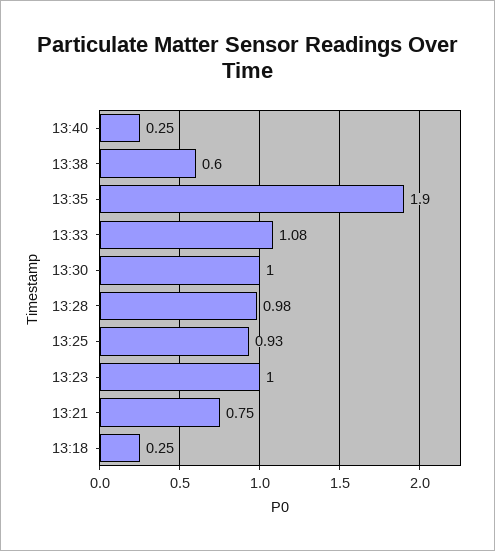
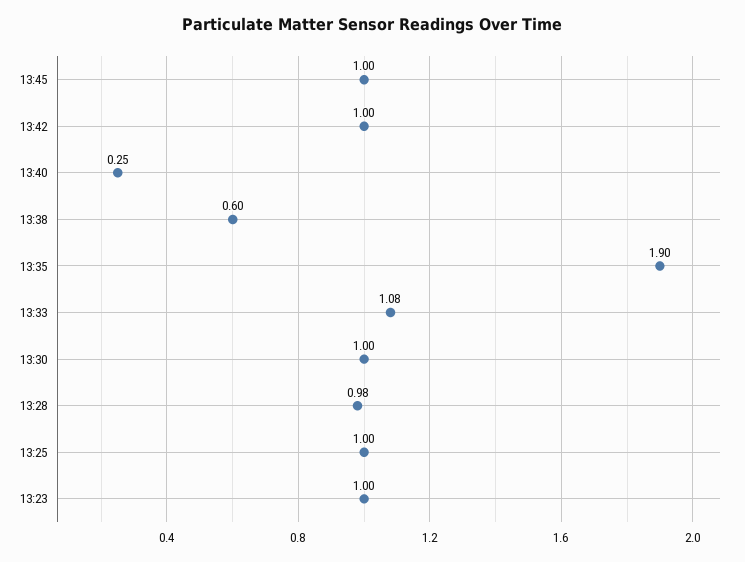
13:25: 0.93 -> 1
13:21: 0.75 -> none
13:18: 0.25 -> none
13:45: none -> 1
13:42: none -> 1

